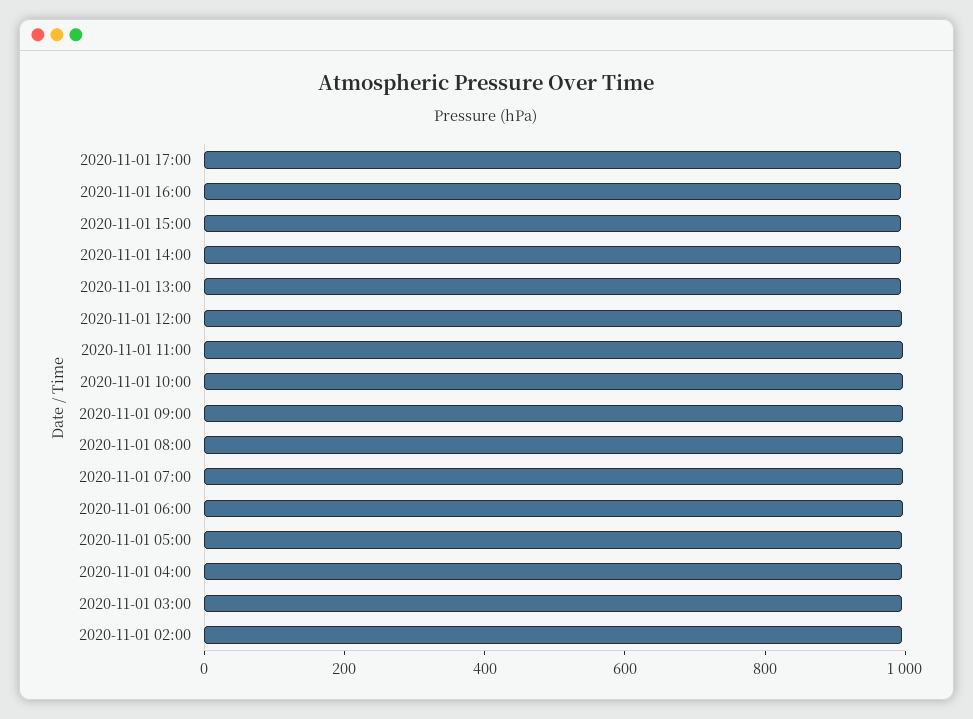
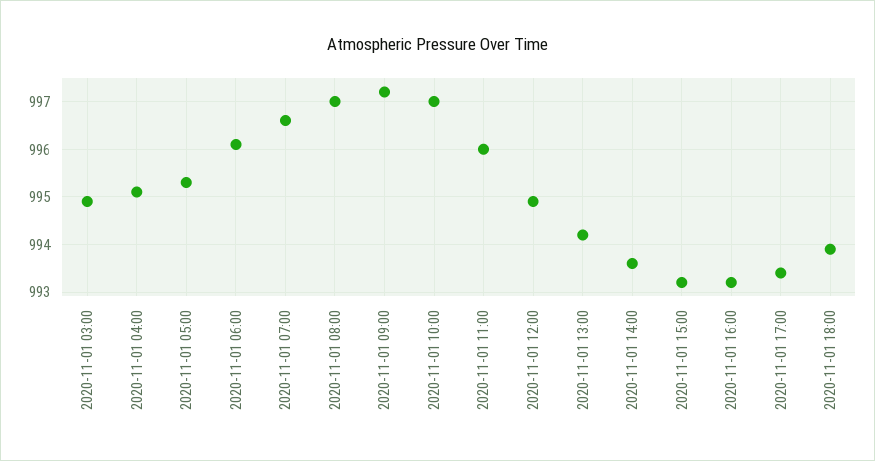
2020-11-01 02:00: 1000 -> none
2020-11-01 18:00: none -> 994

